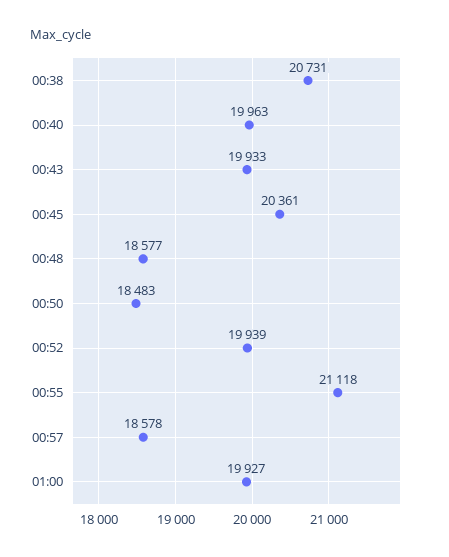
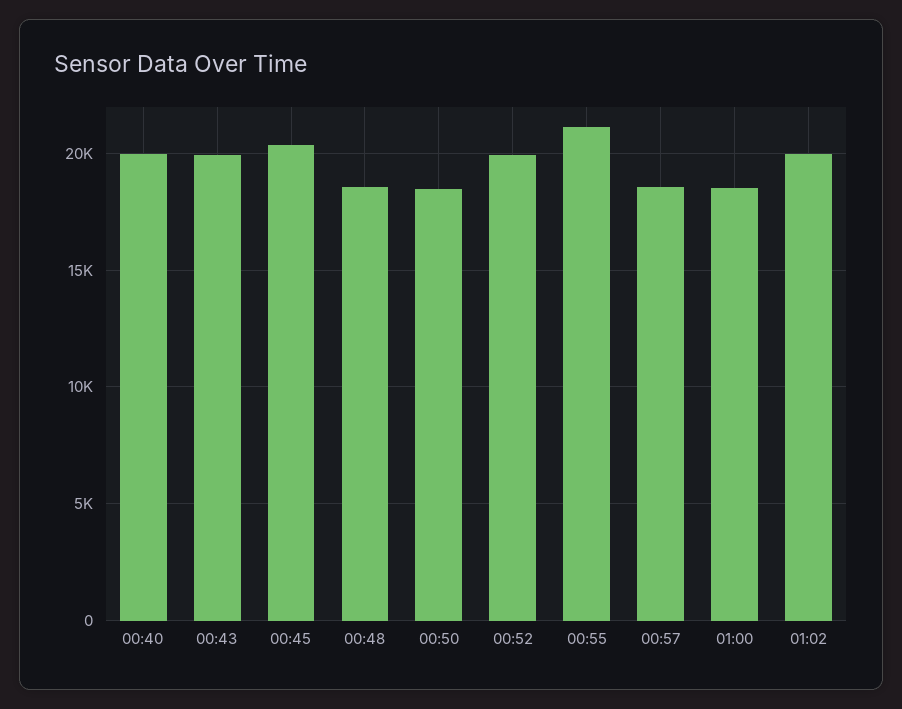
00:38: 20731 -> none
01:00: 19927 -> 18500
01:02: none -> 20000

